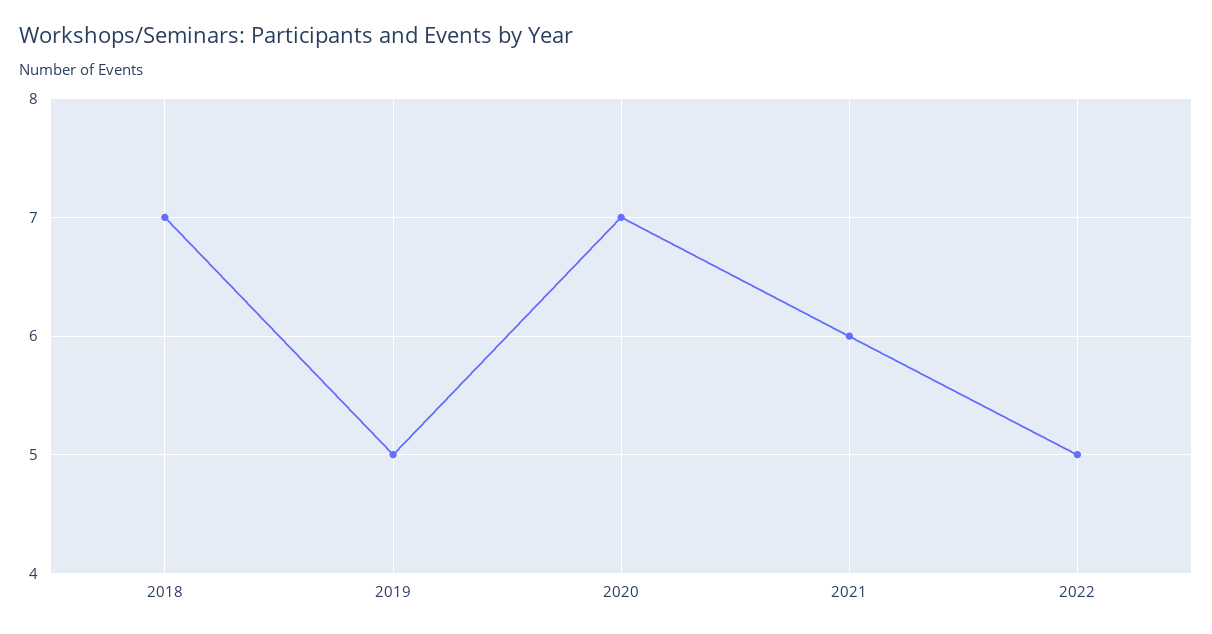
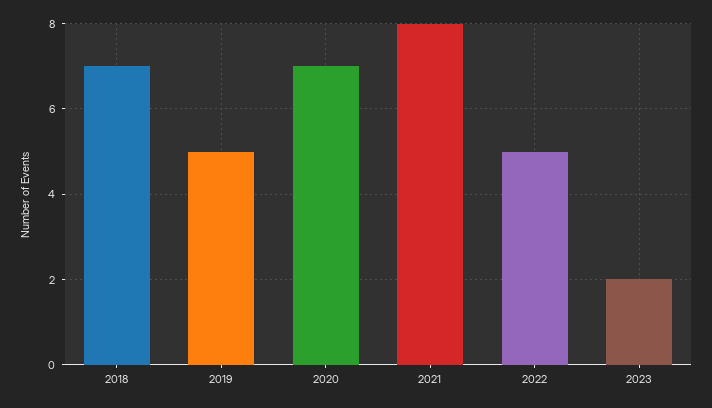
2021: 6 -> 8
2023: none -> 2

